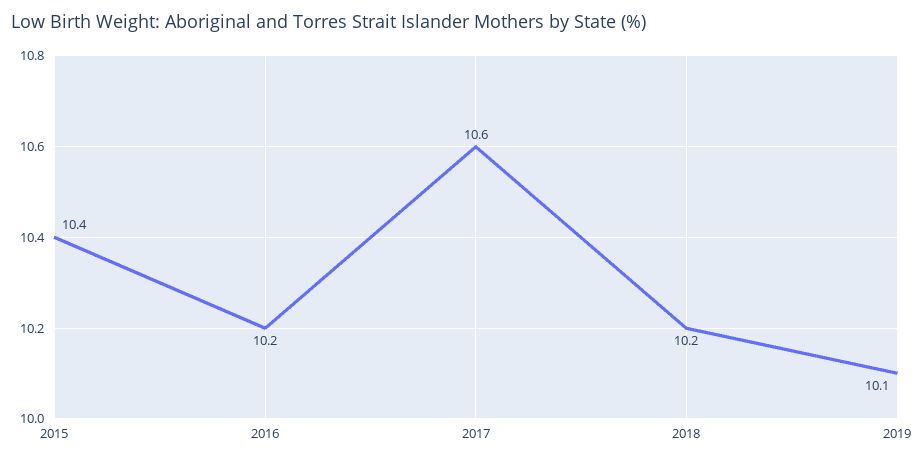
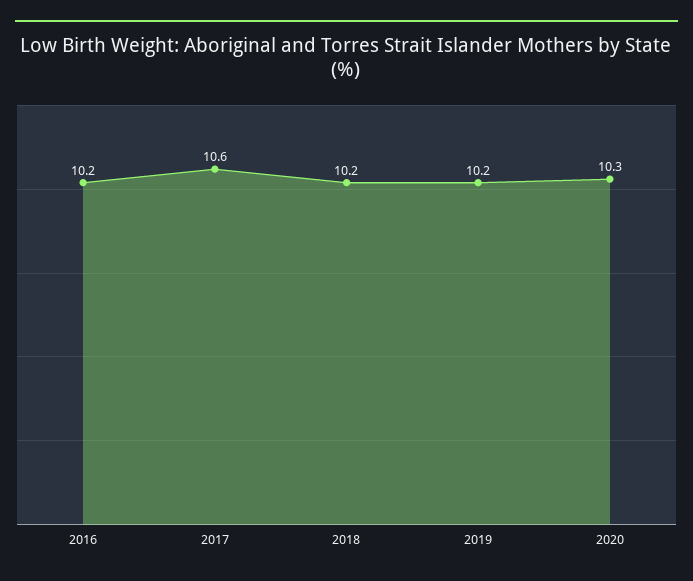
2015: 10.4 -> none
2019: 10.1 -> 10.2
2020: none -> 10.3

